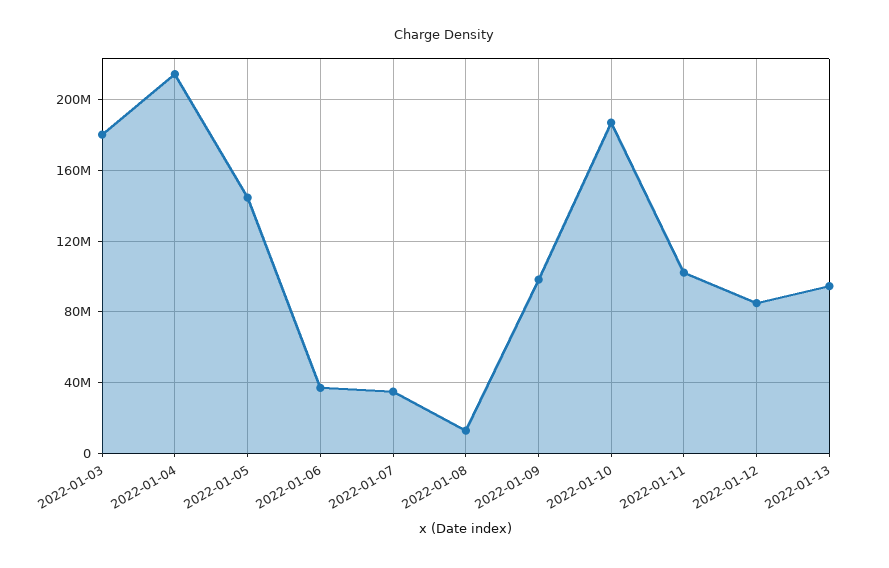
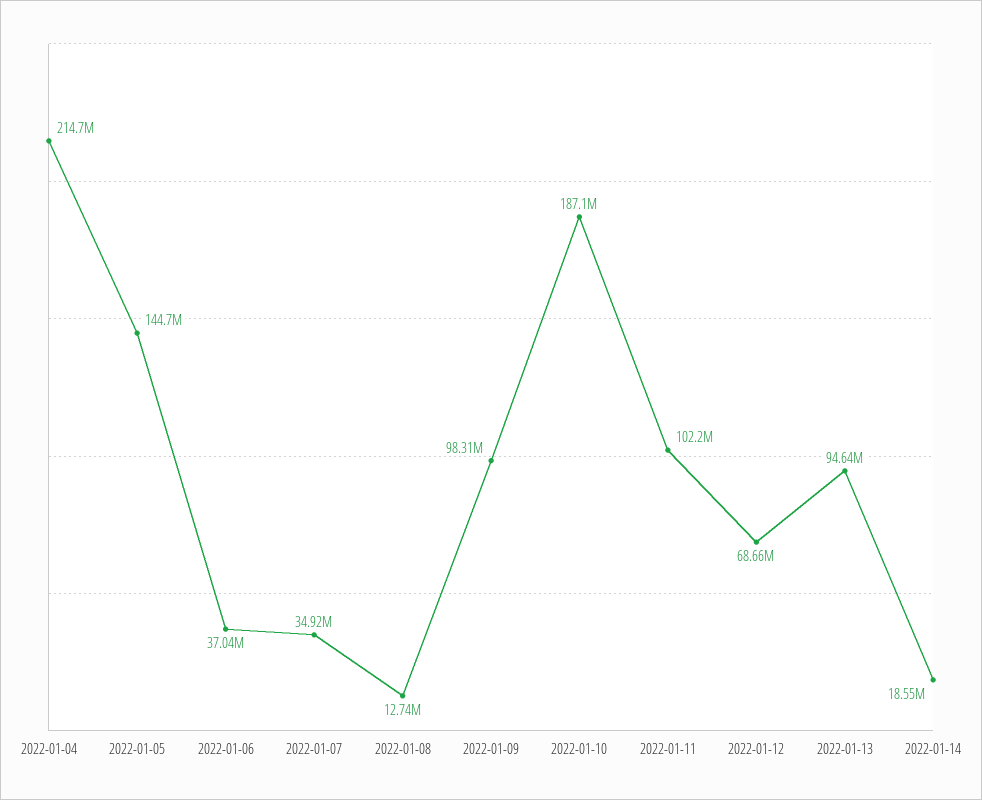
2022-01-03: 180000000 -> none
2022-01-12: 85000000 -> 68660000
2022-01-14: none -> 18550000

